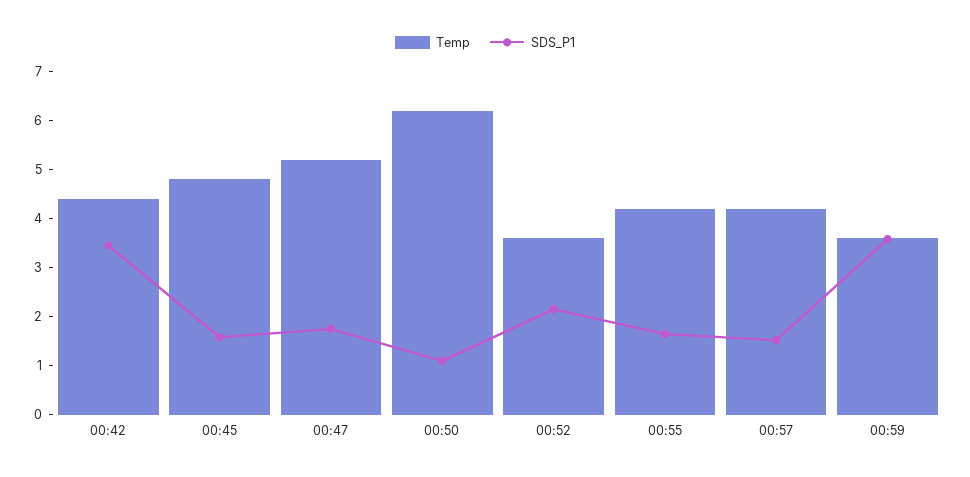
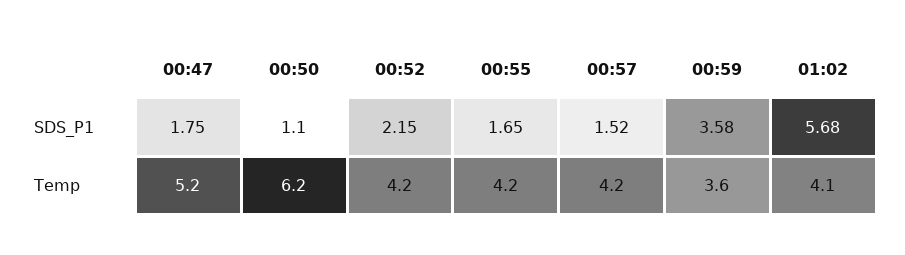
Temp, 00:42: 4.4 -> none
SDS_P1, 00:42: 3.4 -> none
Temp, 00:45: 4.8 -> none
SDS_P1, 00:45: 1.6 -> none
Temp, 00:52: 3.6 -> 4.2
SDS_P1, 01:02: none -> 5.68
Temp, 01:02: none -> 4.1

